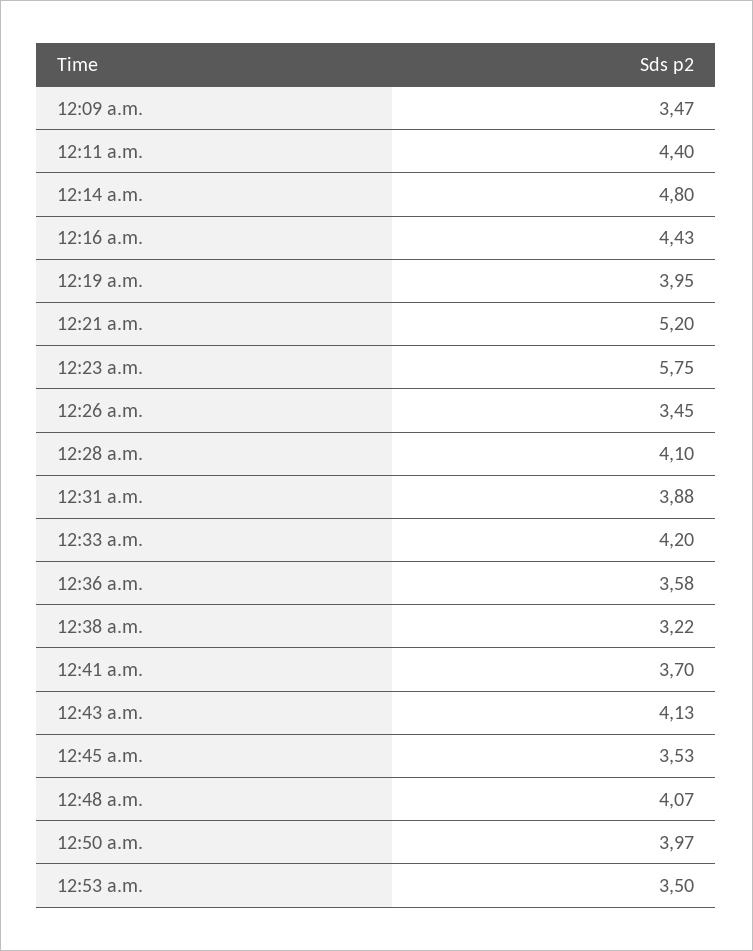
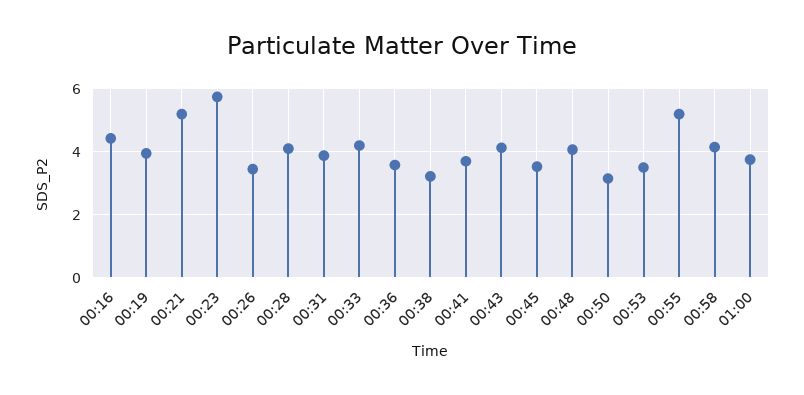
12:09 a.m.: 3.47 -> none
12:11 a.m.: 4.4 -> none
12:14 a.m.: 4.8 -> none
12:50 a.m.: 3.97 -> 3.2
00:55: none -> 5.2
00:58: none -> 4.2
01:00: none -> 3.8

